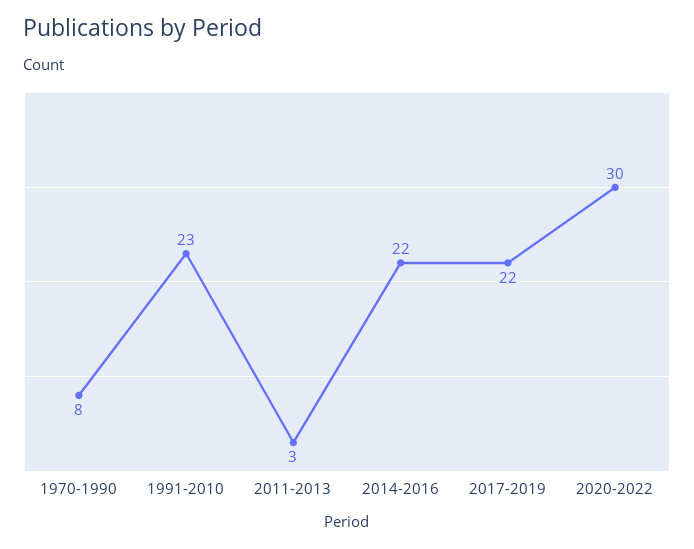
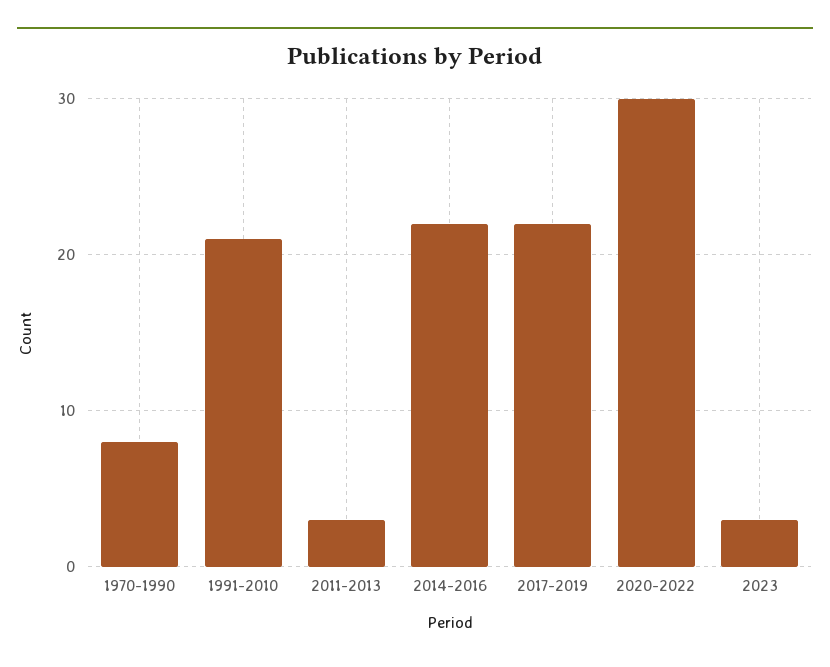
1991-2010: 23 -> 21
2023: none -> 3

